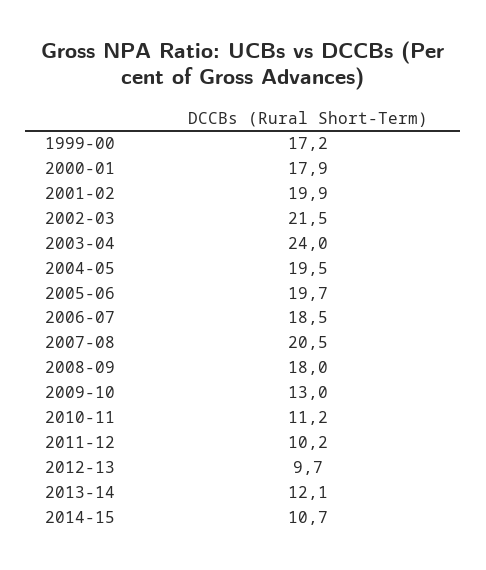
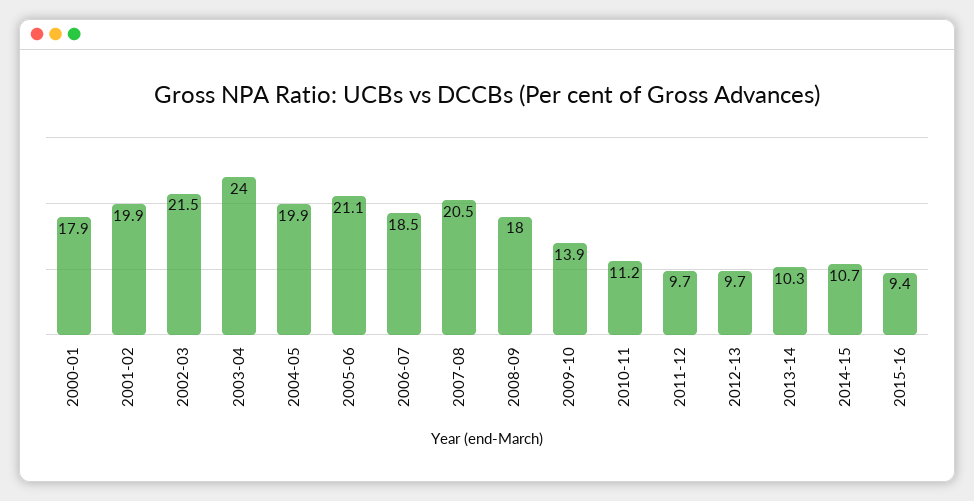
1999-00: 17.2 -> none
2004-05: 19.5 -> 19.9
2005-06: 19.7 -> 21.1
2009-10: 13 -> 13.9
2011-12: 10.2 -> 9.7
2013-14: 12.1 -> 10.3
2015-16: none -> 9.4

